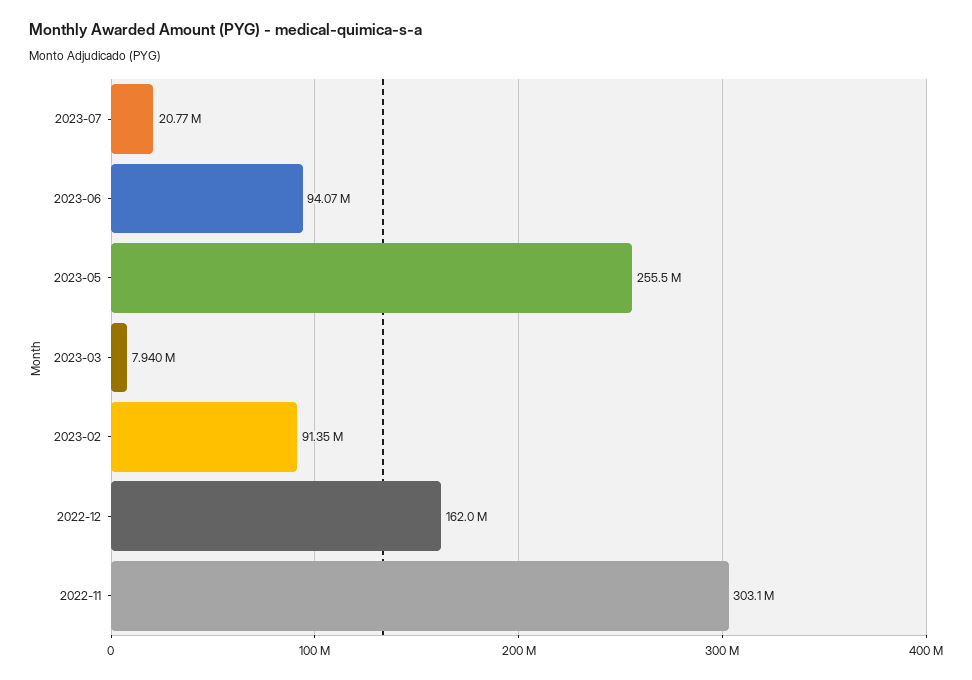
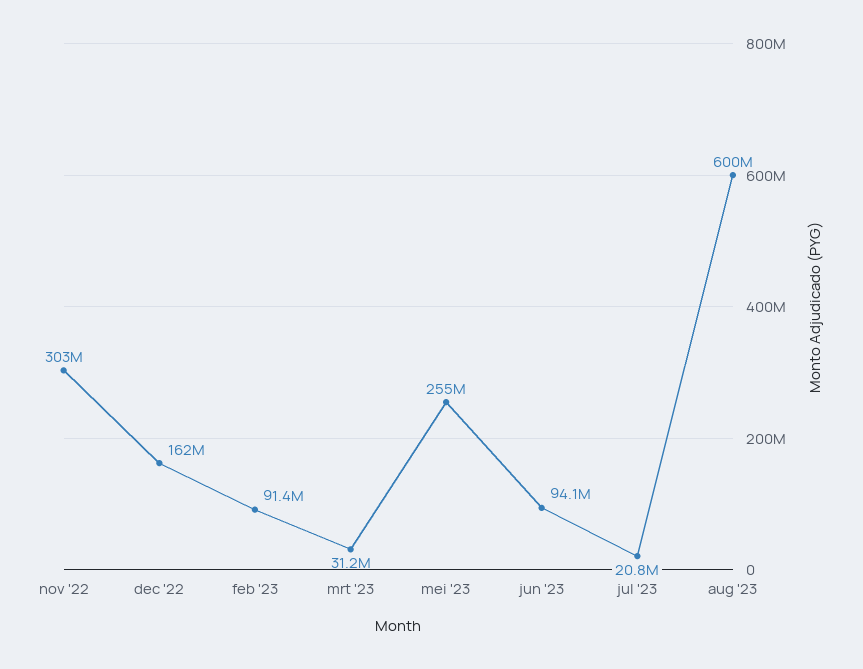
2023-03: 7940000 -> 31200000
aug '23: none -> 600000000

